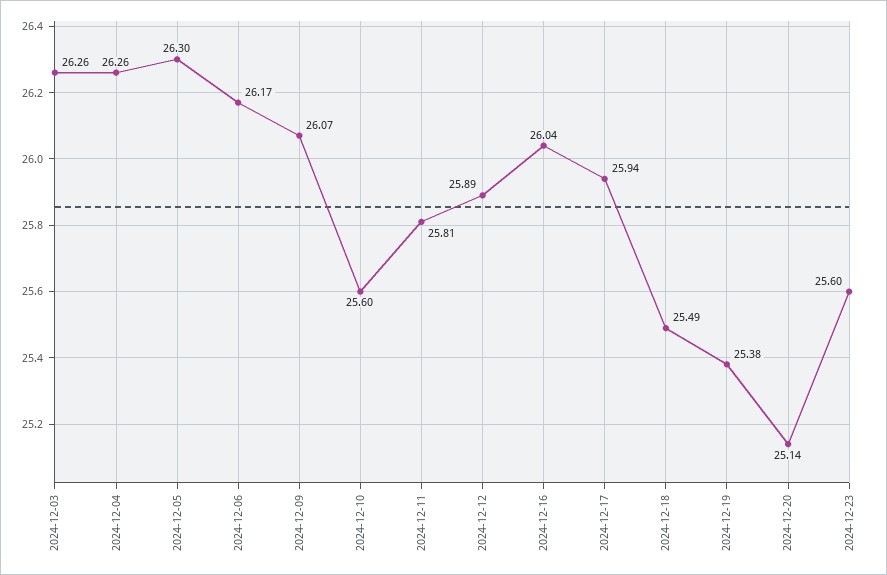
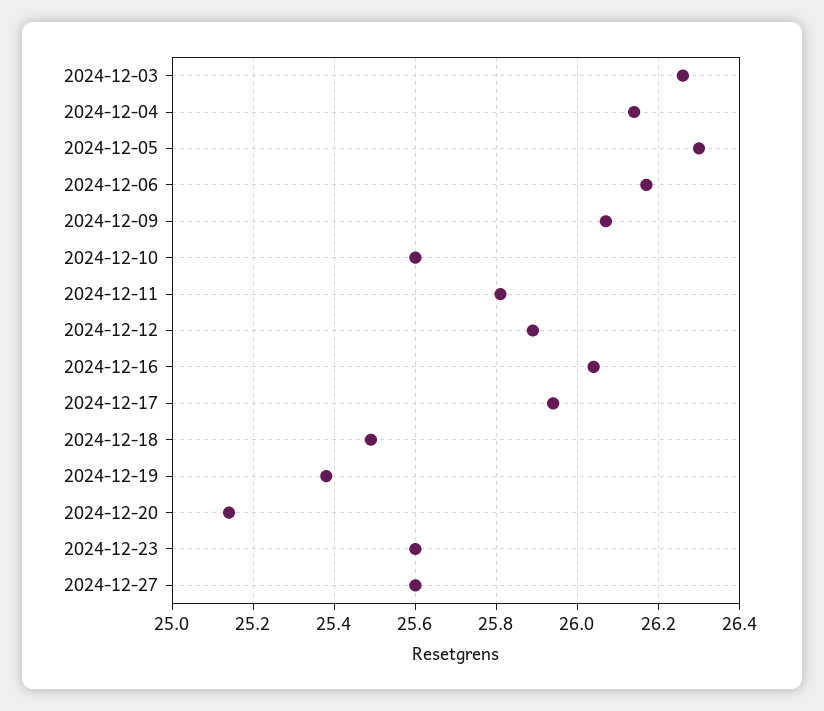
2024-12-04: 26.26 -> 26.15
2024-12-27: none -> 25.6

